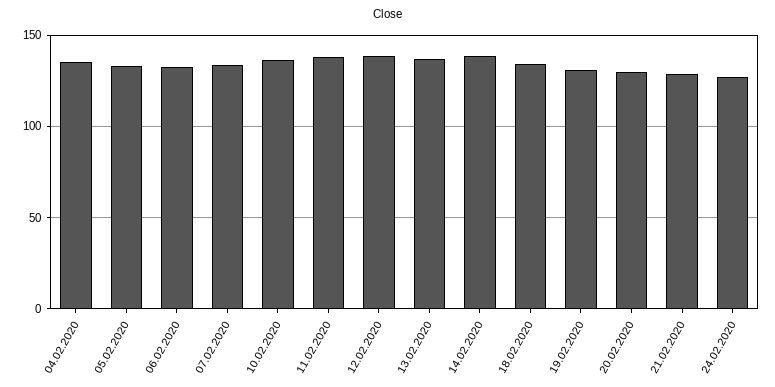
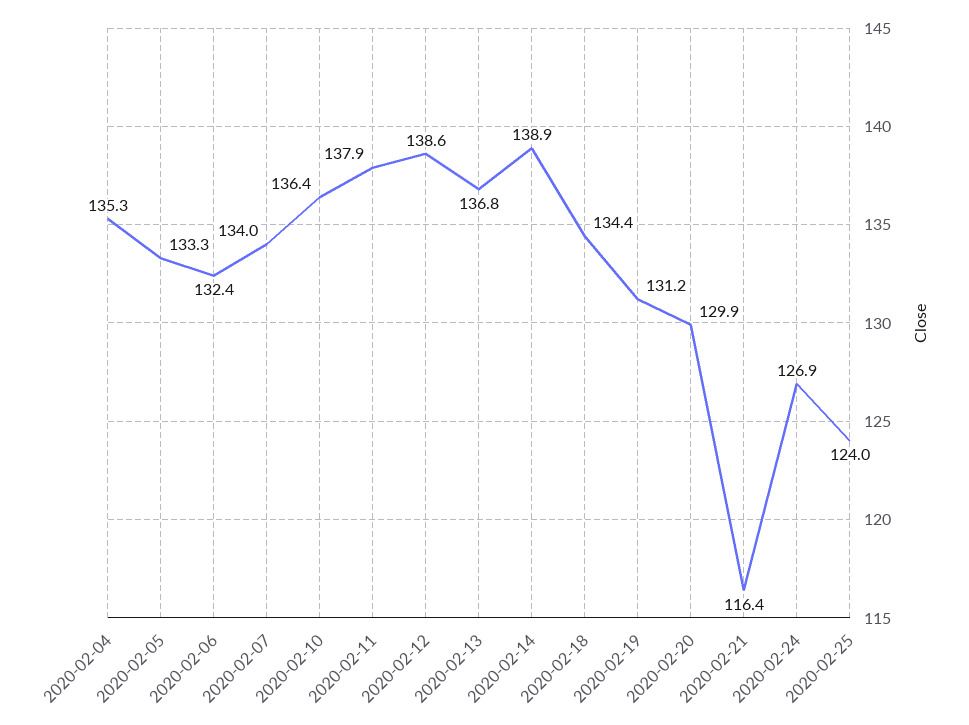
21.02.2020: 130 -> 116.4
2020-02-25: none -> 124

